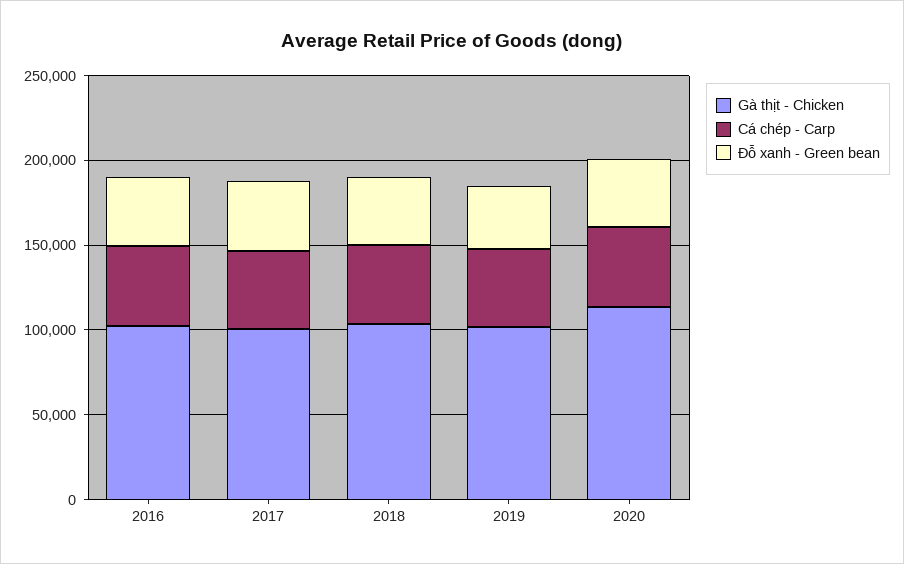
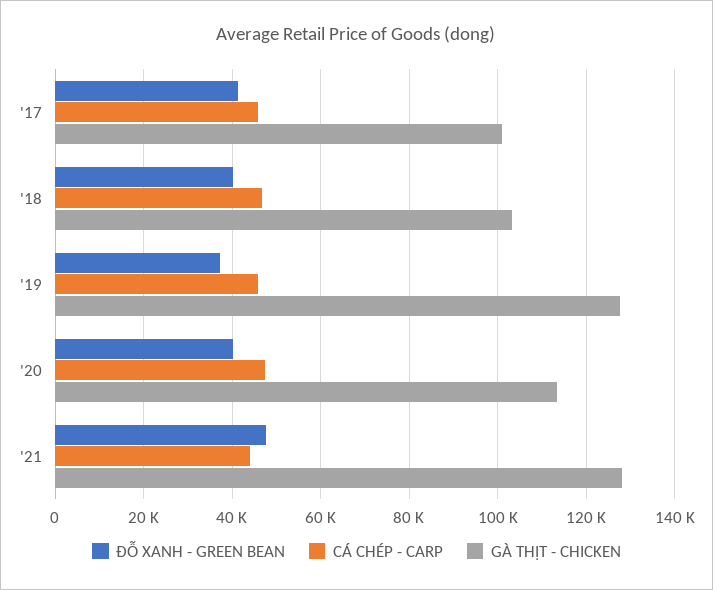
Gà thịt - Chicken, 2016: 100000 -> none
Cá chép - Carp, 2016: 50000 -> none
Đỗ xanh - Green bean, 2016: 40000 -> none
Gà thịt - Chicken, 2019: 100000 -> 128000
Đỗ xanh - Green bean, '21: none -> 48000
Cá chép - Carp, '21: none -> 44000
Gà thịt - Chicken, '21: none -> 128000

